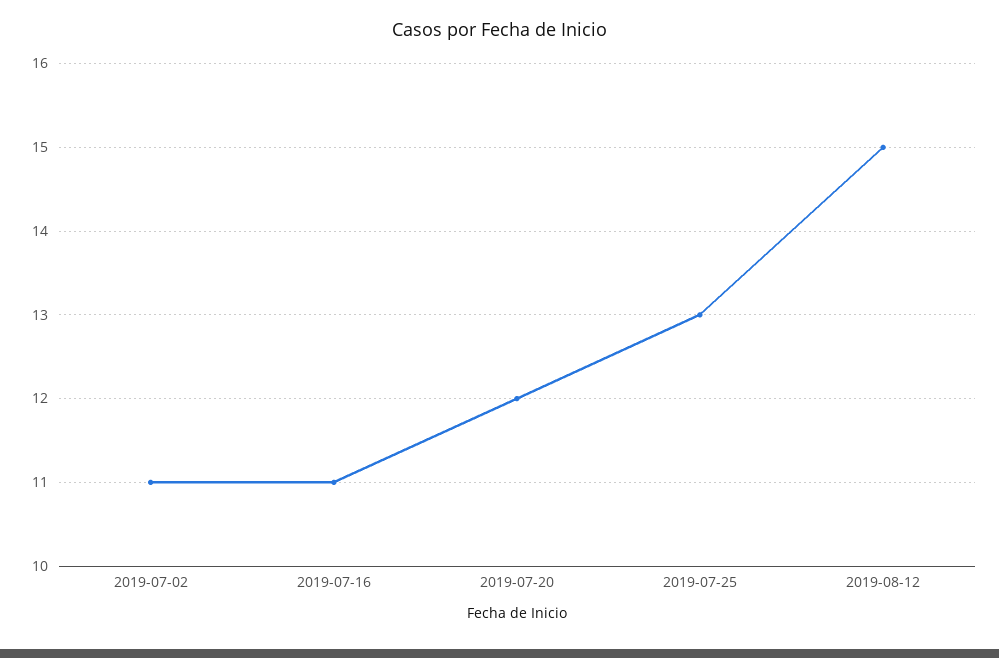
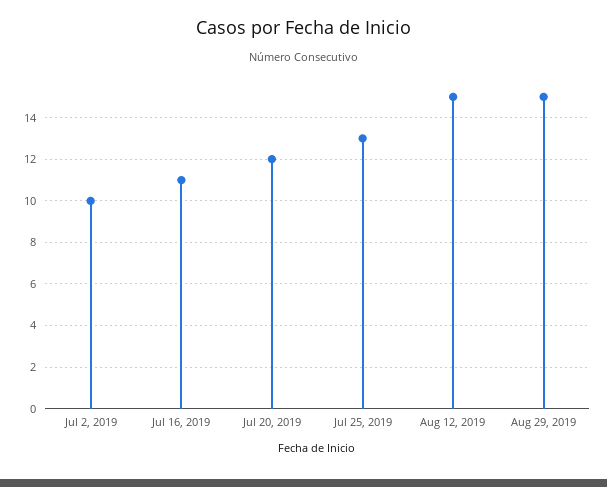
2019-07-02: 11 -> 10
Aug 29, 2019: none -> 15

